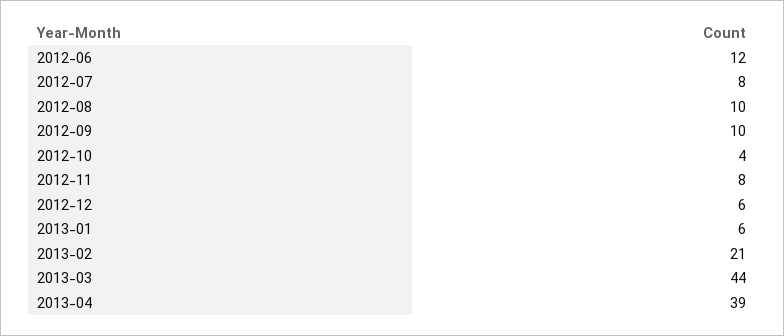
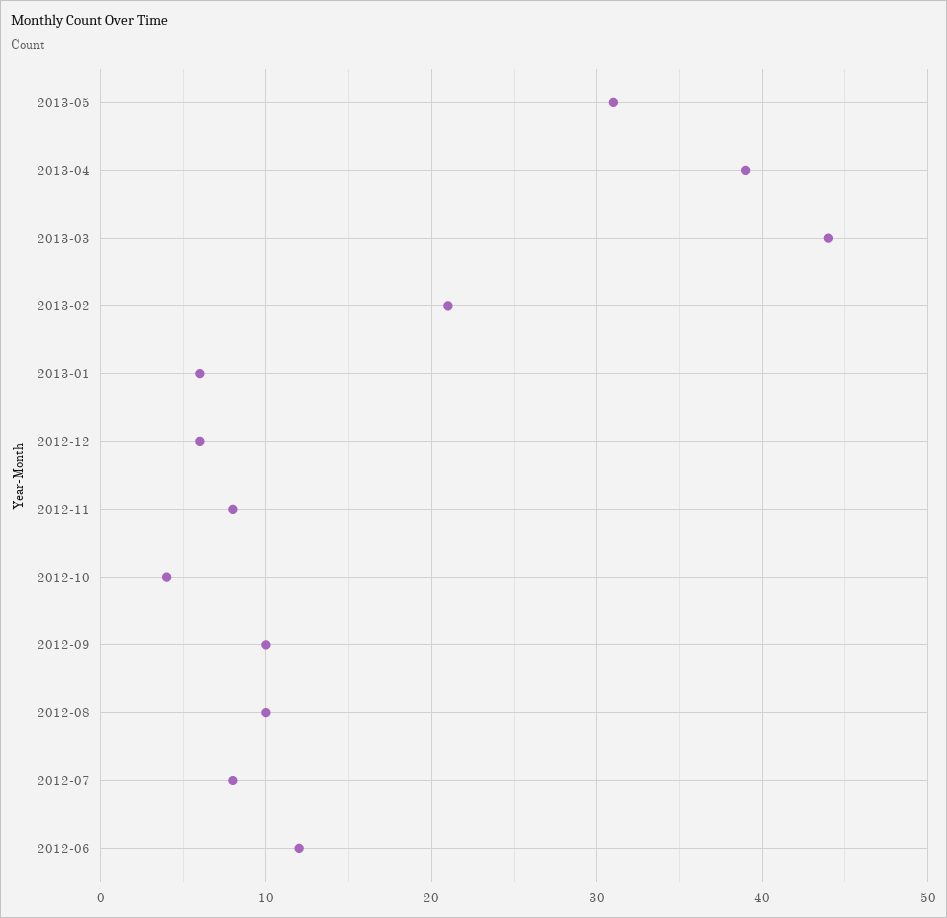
2013-05: none -> 31

